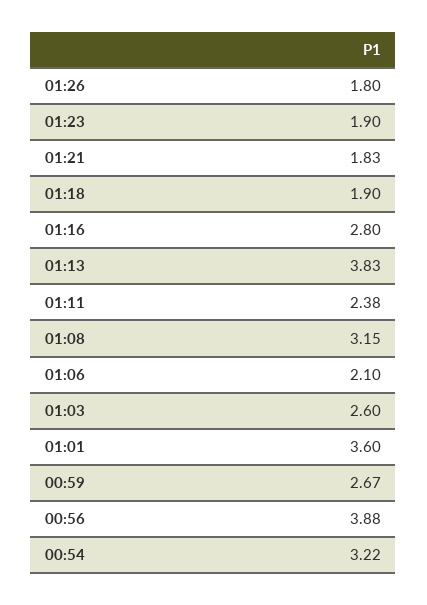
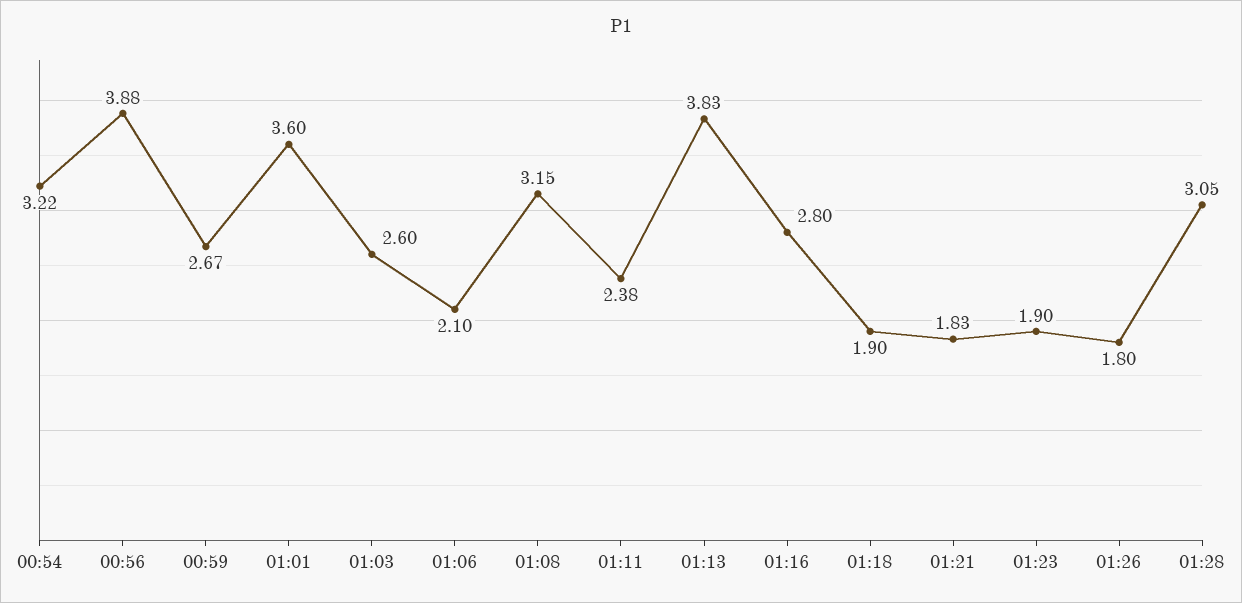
01:28: none -> 3.05

